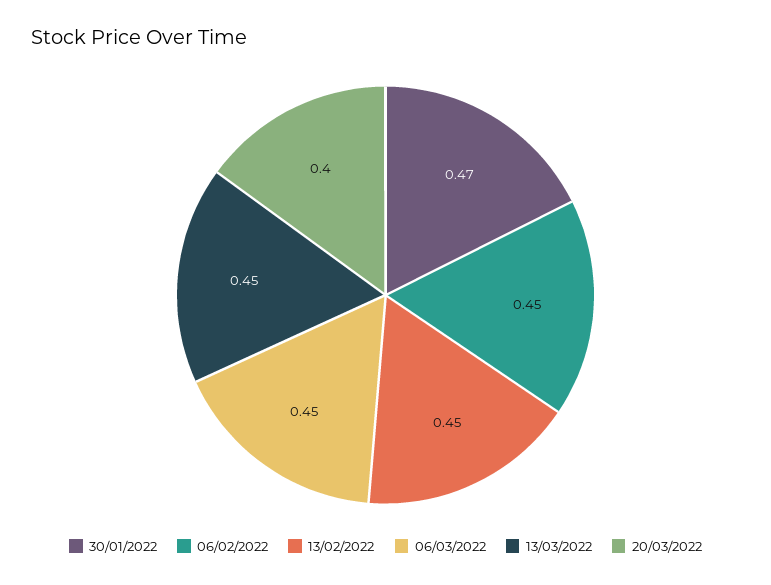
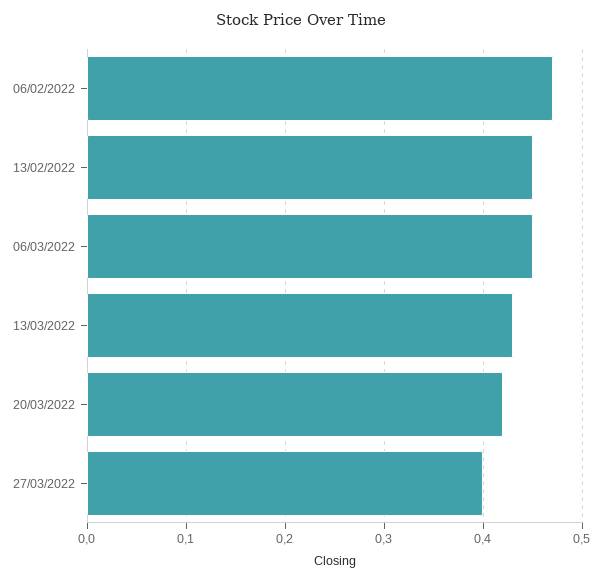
30/01/2022: 0.47 -> none
06/02/2022: 0.45 -> 0.47
13/03/2022: 0.45 -> 0.43
20/03/2022: 0.4 -> 0.42
27/03/2022: none -> 0.4

